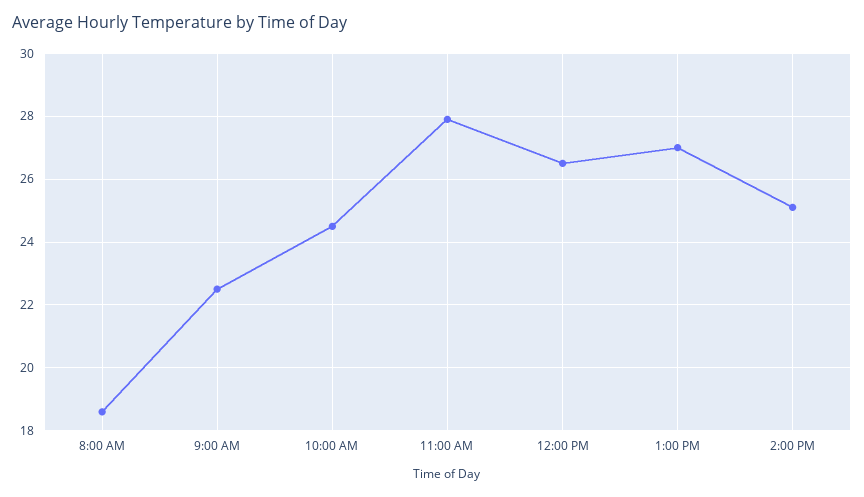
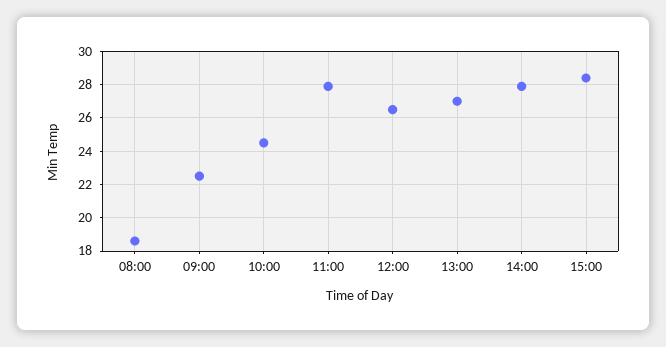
2:00 PM: 25 -> 28
15:00: none -> 28.5

